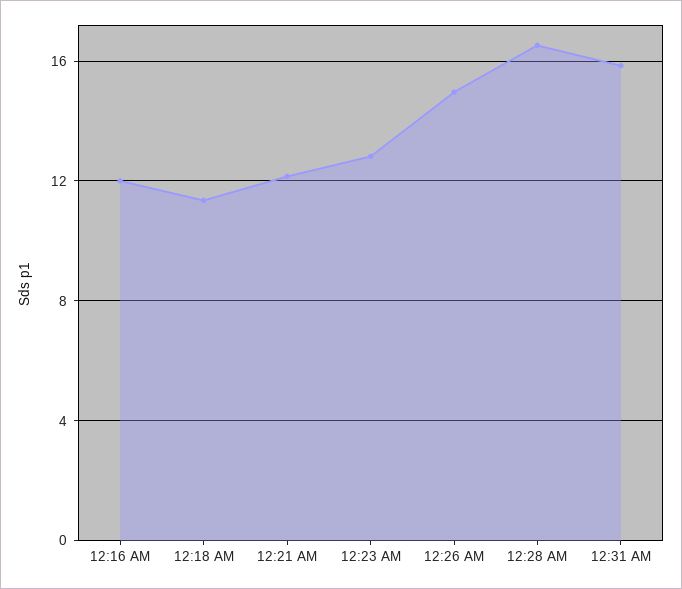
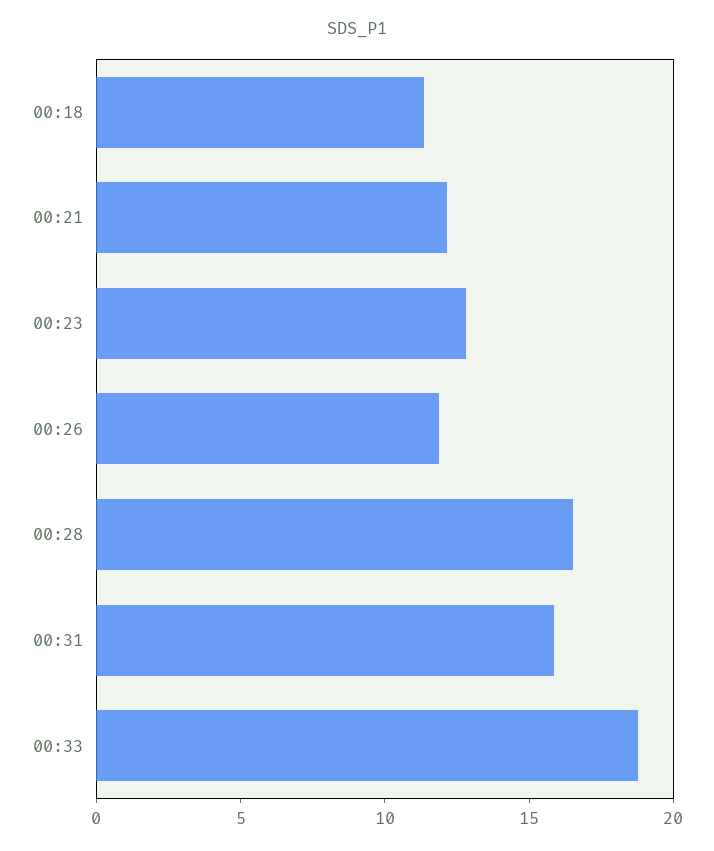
12:16 AM: 12 -> none
12:26 AM: 15 -> 12
00:33: none -> 19

